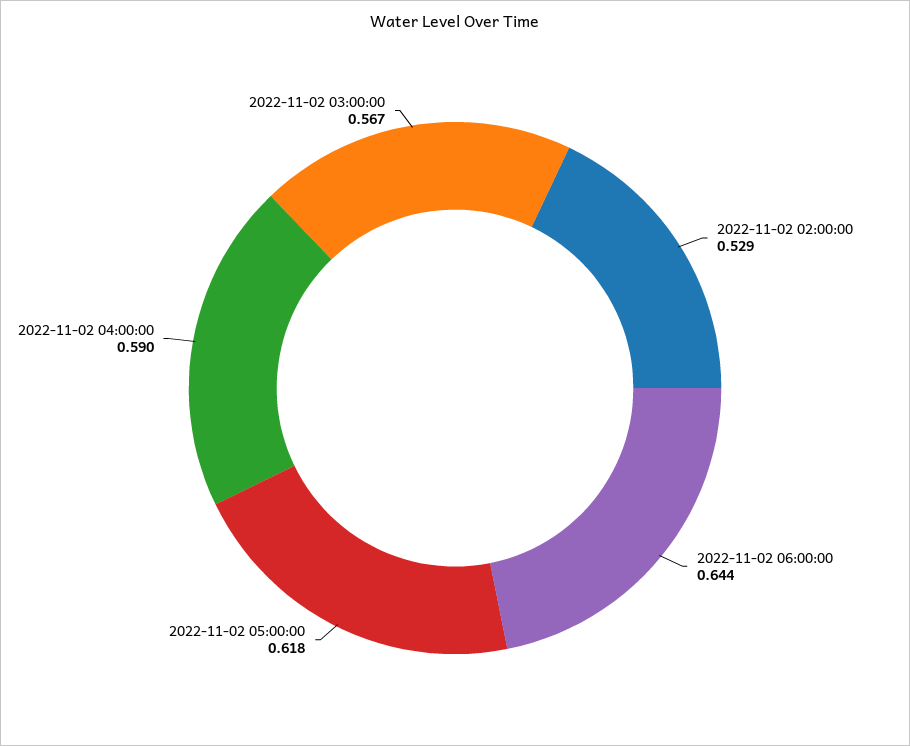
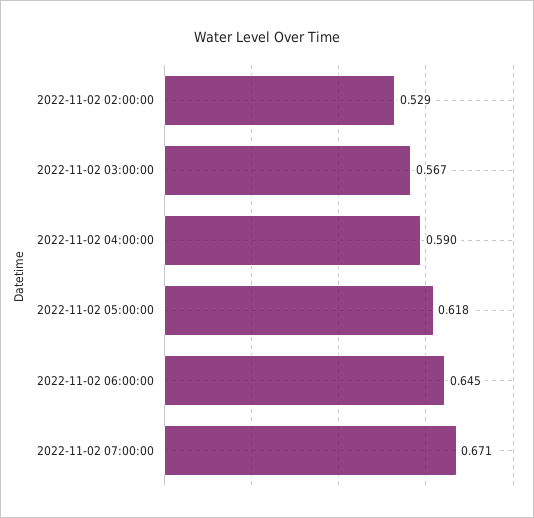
2022-11-02 06:00:00: 0.644 -> 0.645
2022-11-02 07:00:00: none -> 0.671

